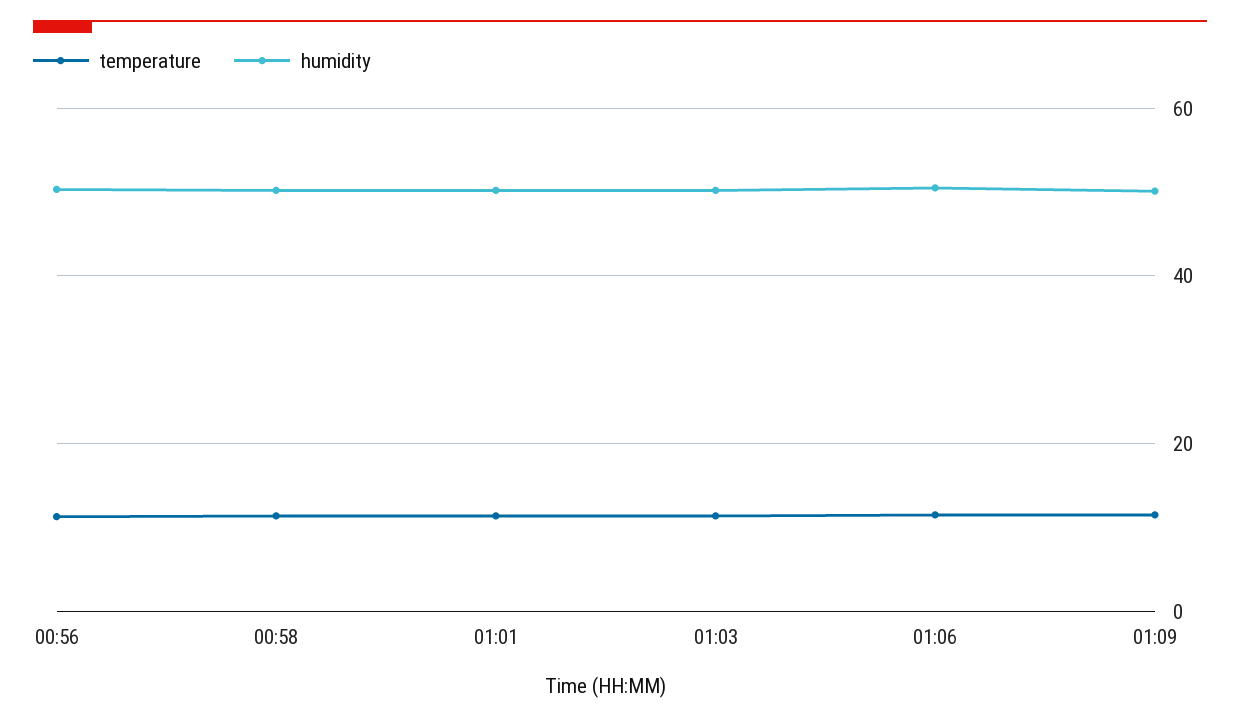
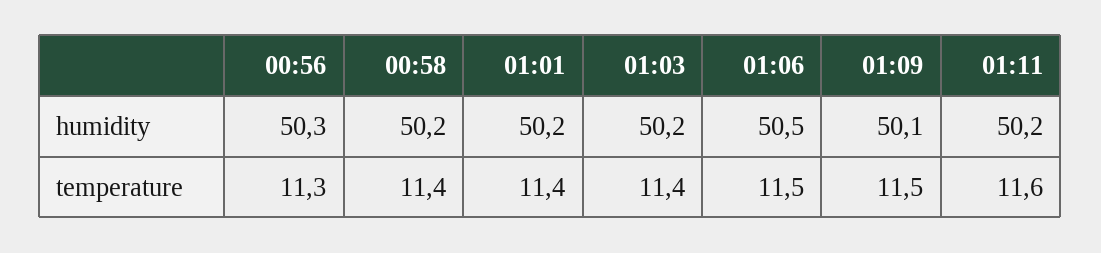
humidity, 01:11: none -> 50.2
temperature, 01:11: none -> 11.6

